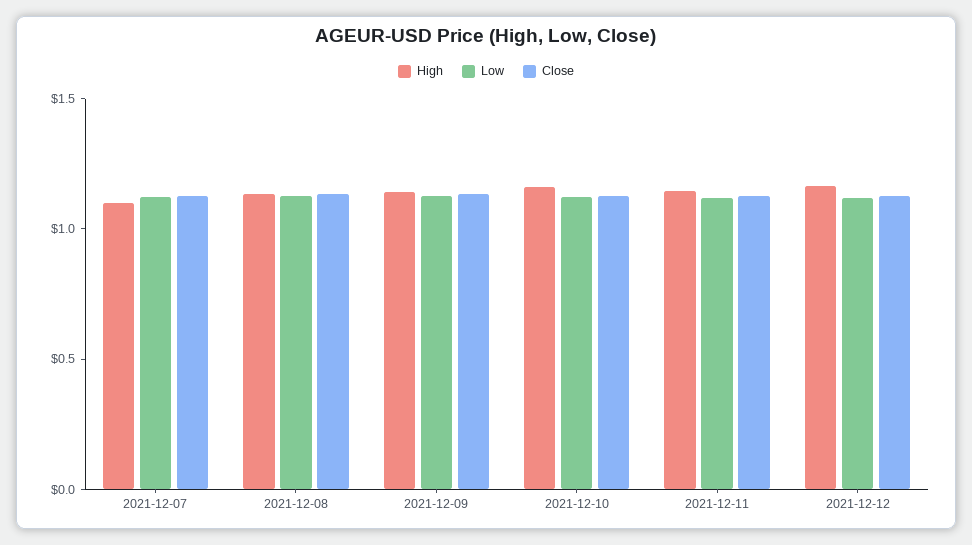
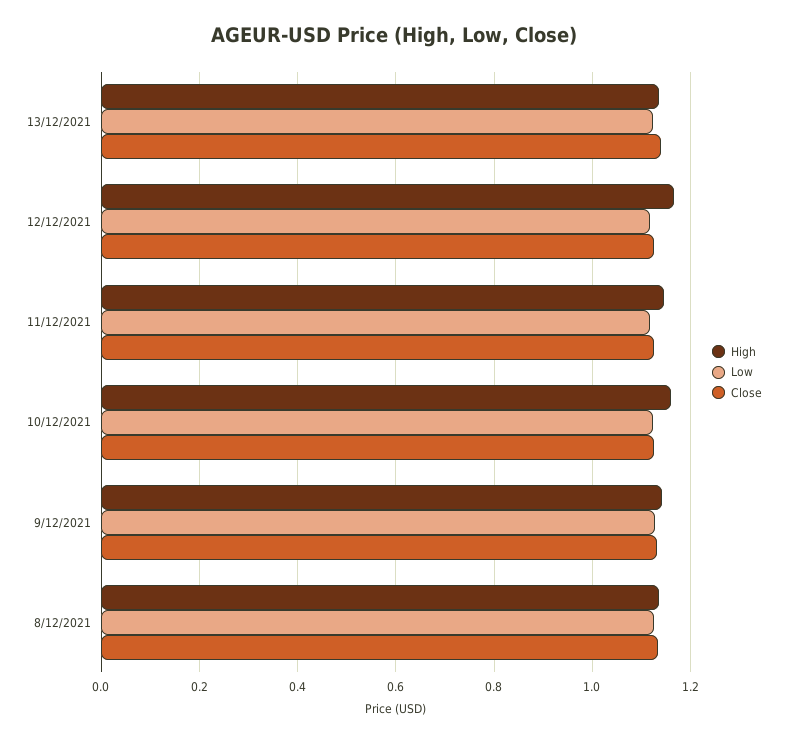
High, 2021-12-07: 1.1 -> none
Low, 2021-12-07: 1.1 -> none
Close, 2021-12-07: 1.1 -> none
High, 13/12/2021: none -> 1.14
Low, 13/12/2021: none -> 1.12
Close, 13/12/2021: none -> 1.14

